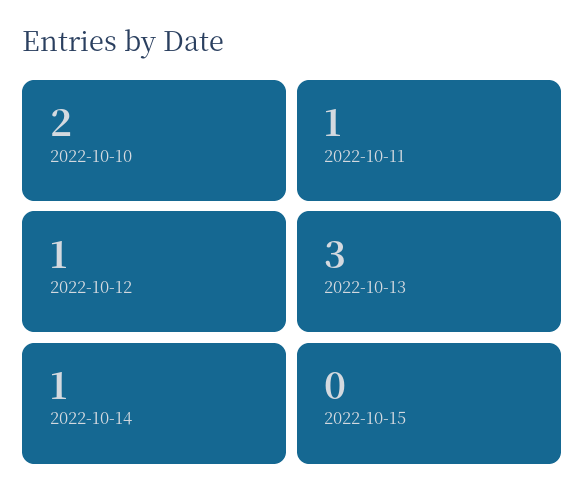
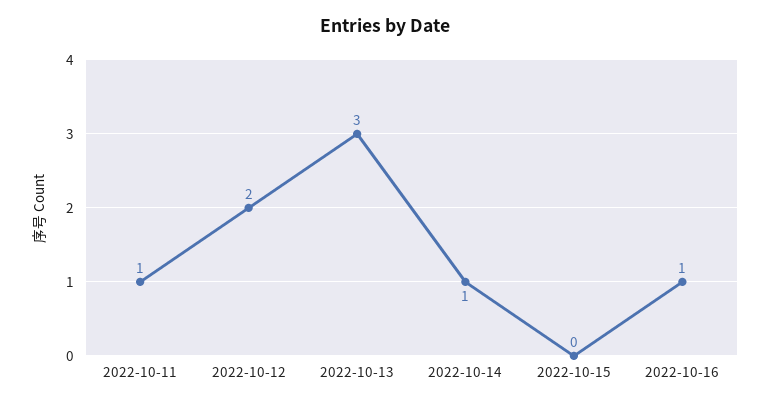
2022-10-10: 2 -> none
2022-10-12: 1 -> 2
2022-10-16: none -> 1

